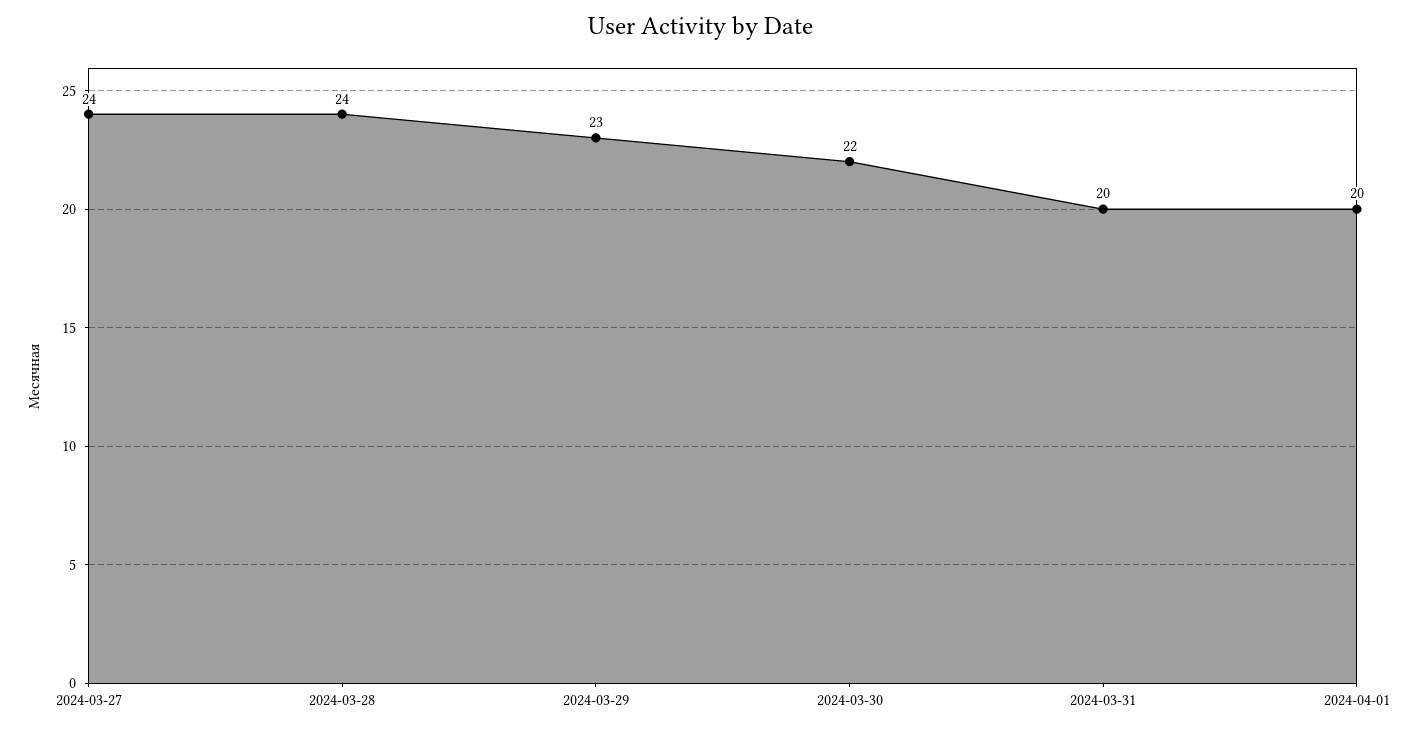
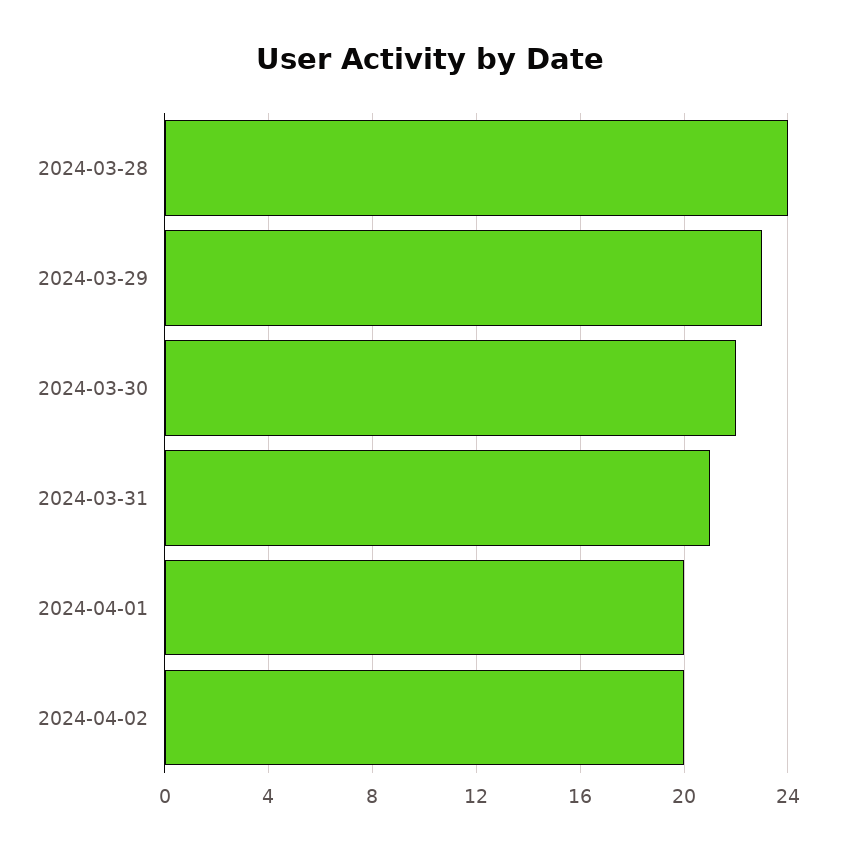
2024-03-27: 24 -> none
2024-03-31: 20 -> 21
2024-04-02: none -> 20

